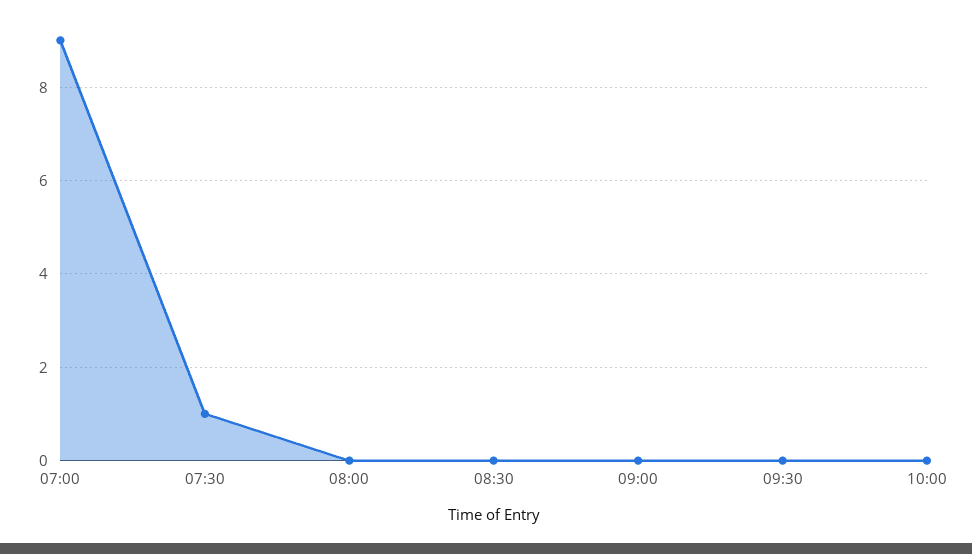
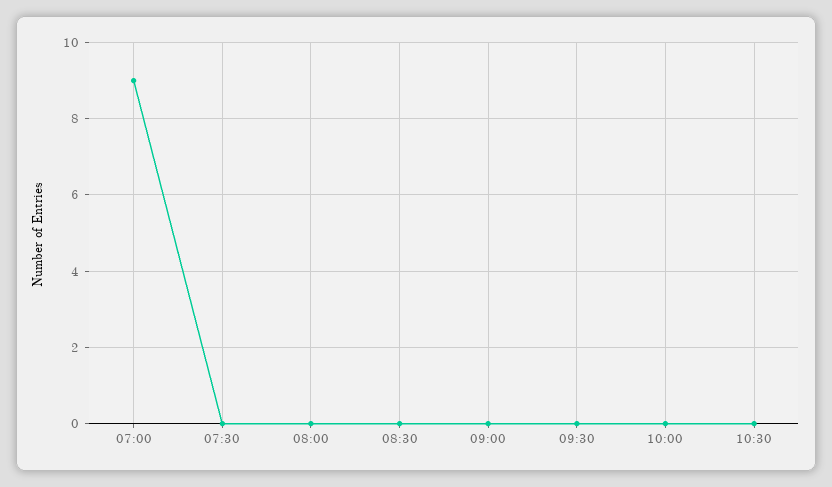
07:30: 1 -> 0
10:30: none -> 0

